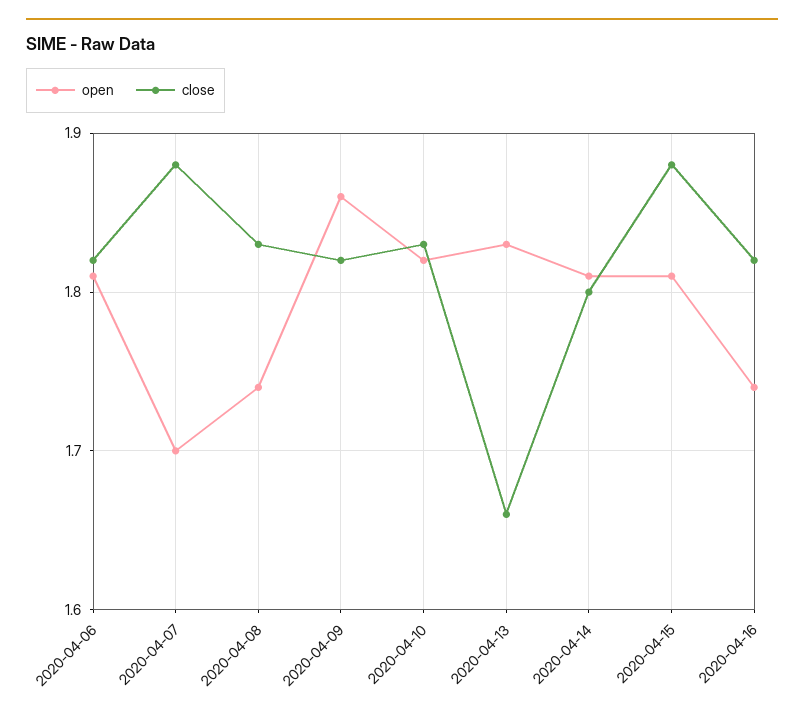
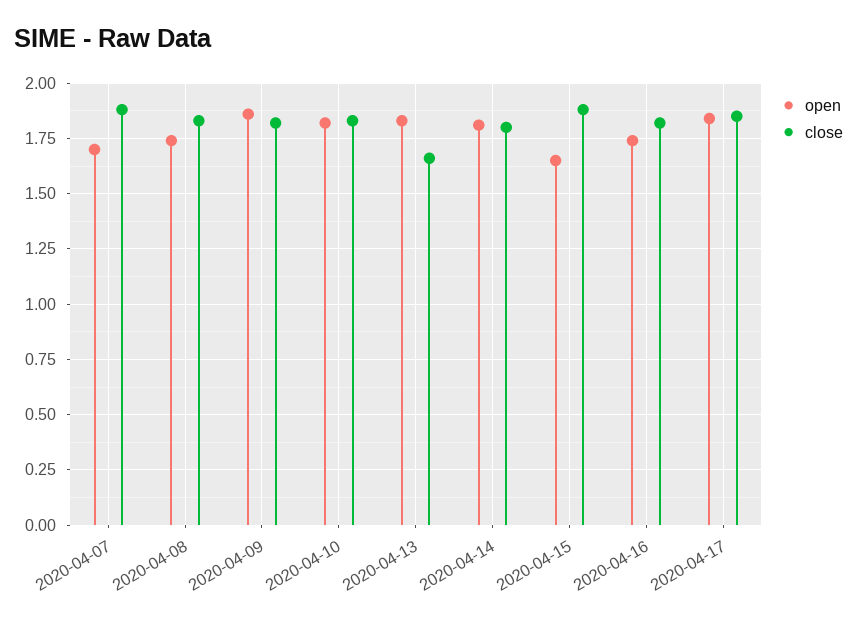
open, 2020-04-06: 1.81 -> none
close, 2020-04-06: 1.82 -> none
open, 2020-04-15: 1.81 -> 1.65
open, 2020-04-17: none -> 1.85
close, 2020-04-17: none -> 1.85

